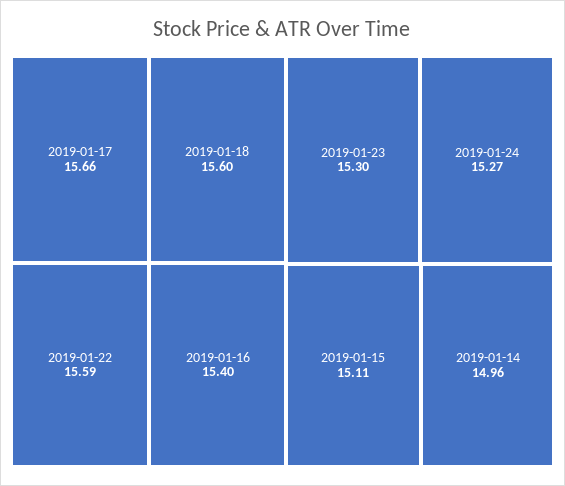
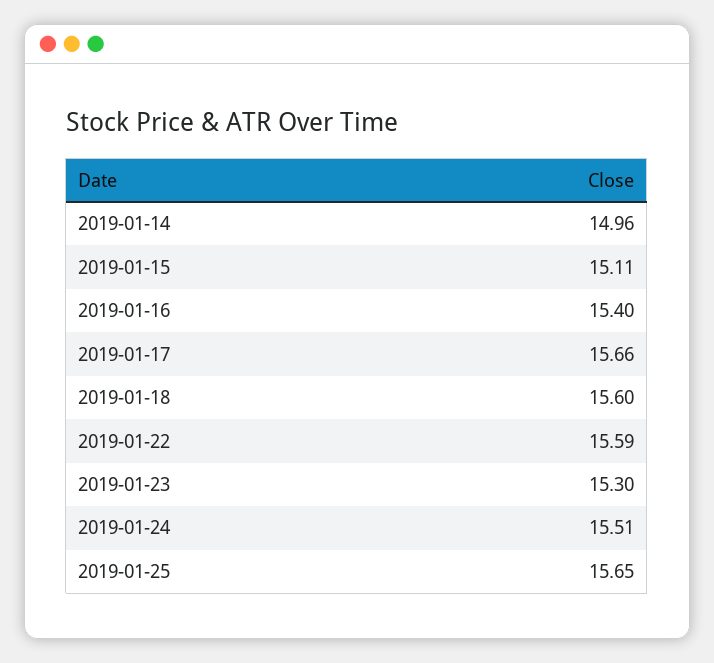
2019-01-24: 15.27 -> 15.51
2019-01-25: none -> 15.65

